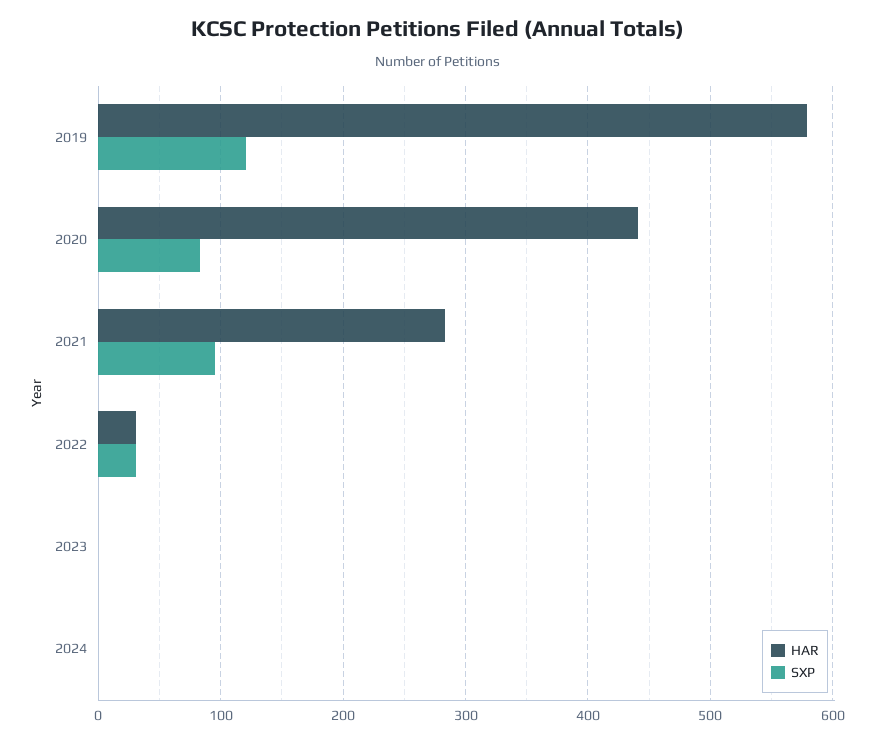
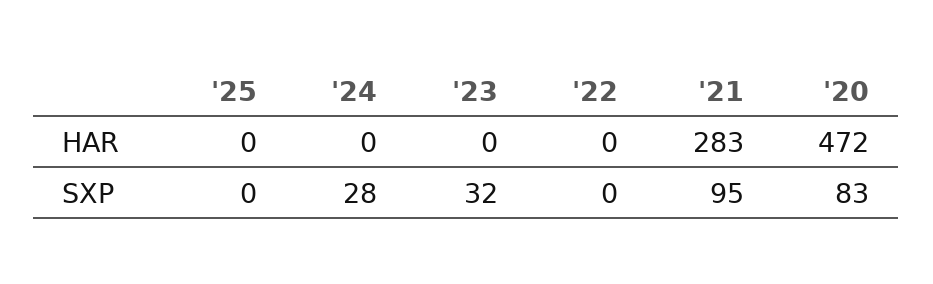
HAR, 2019: 580 -> none
SXP, 2019: 120 -> none
HAR, 2020: 440 -> 472
HAR, 2022: 30 -> 0
SXP, 2022: 30 -> 0
SXP, 2023: 0 -> 32
SXP, 2024: 0 -> 28
HAR, '25: none -> 0
SXP, '25: none -> 0

